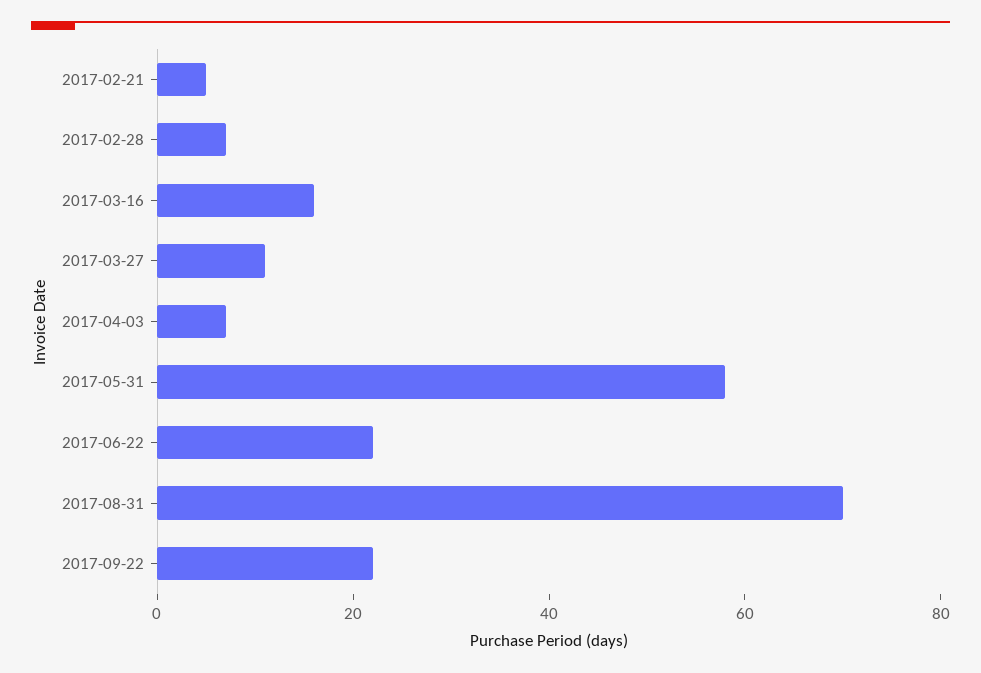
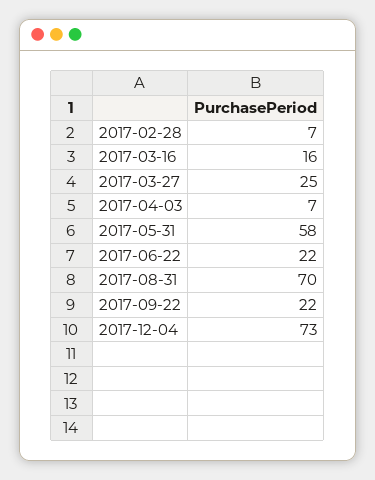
2017-02-21: 5 -> none
2017-03-27: 10 -> 25
2017-12-04: none -> 73

